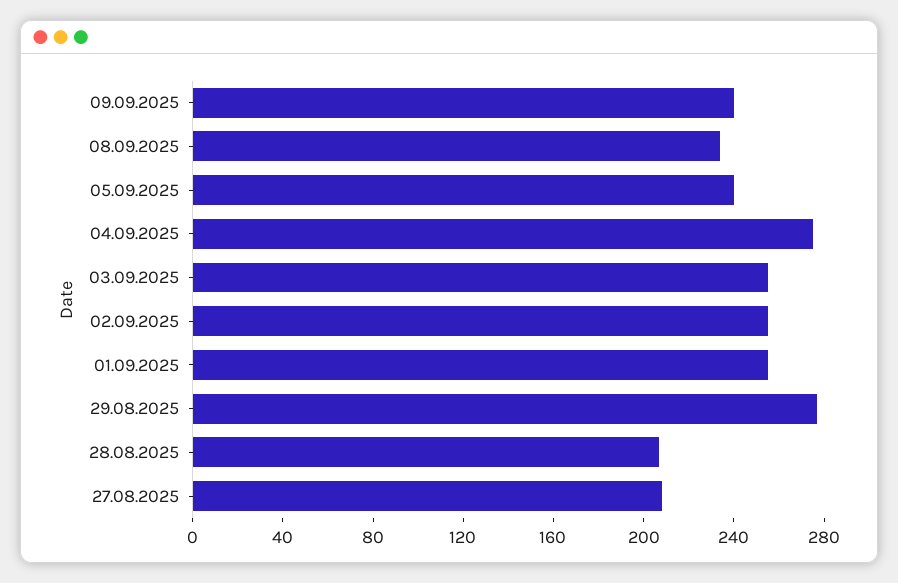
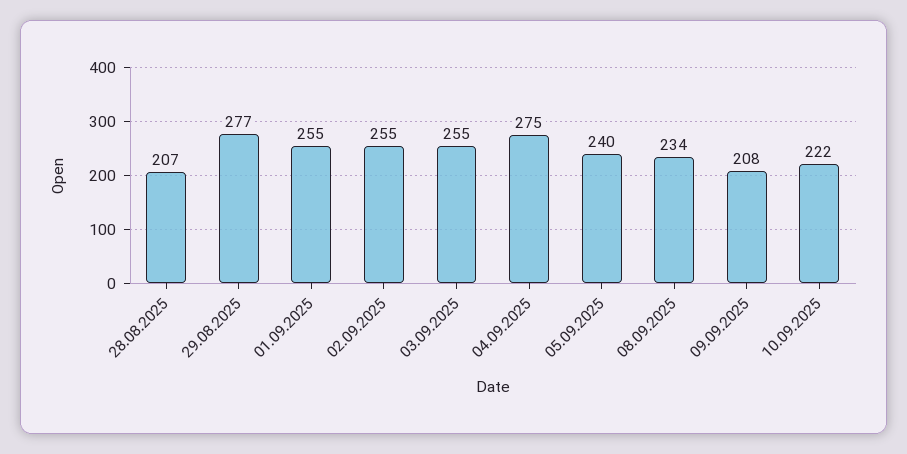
09.09.2025: 240 -> 208
27.08.2025: 210 -> none
10.09.2025: none -> 222

